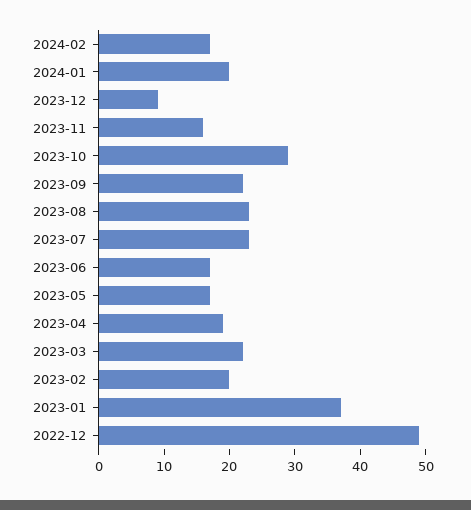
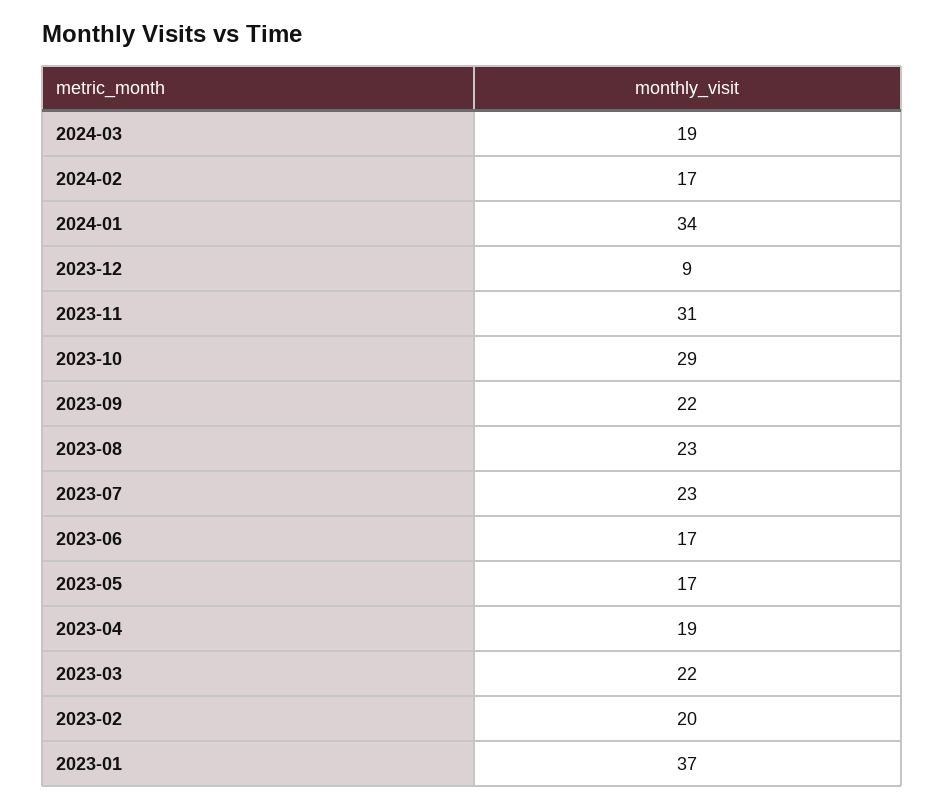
2024-01: 20 -> 34
2023-11: 15 -> 31
2022-12: 50 -> none
2024-03: none -> 19

